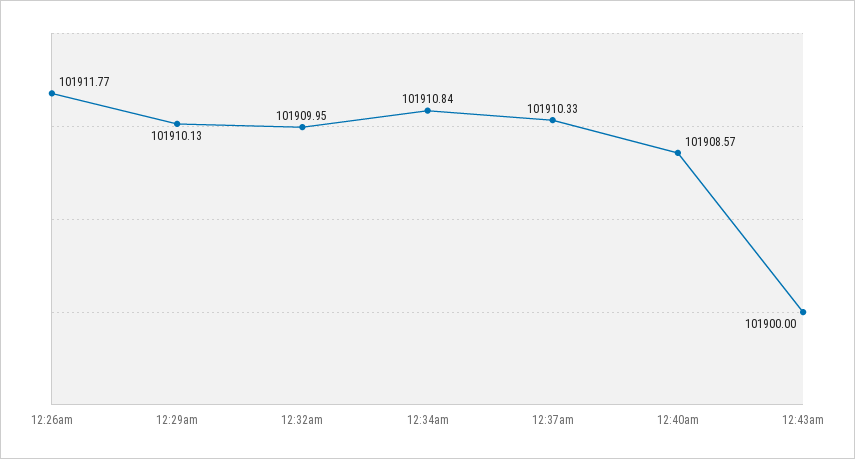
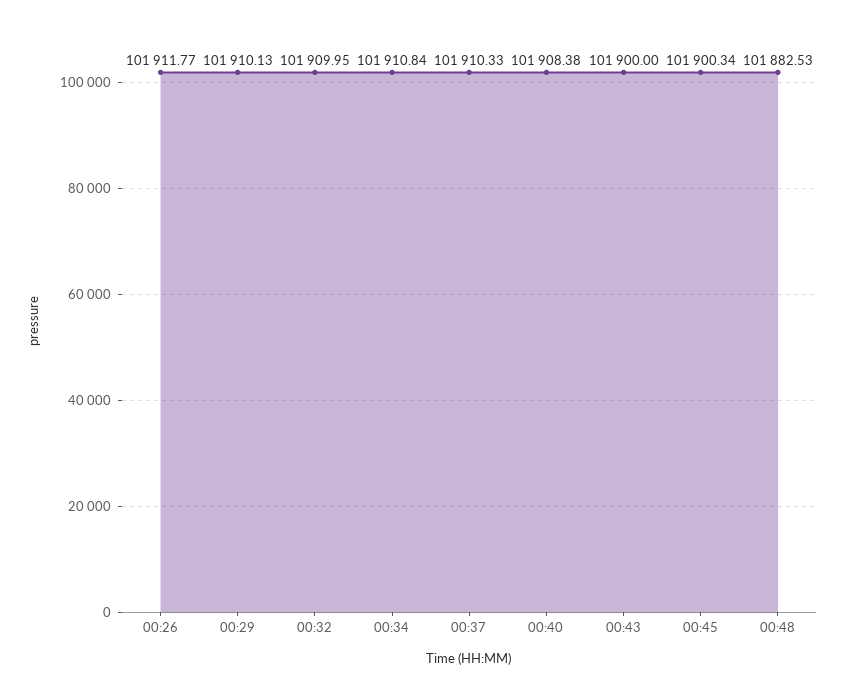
12:40am: 101908.57 -> 101908.38
00:45: none -> 101900.34
00:48: none -> 101882.53

